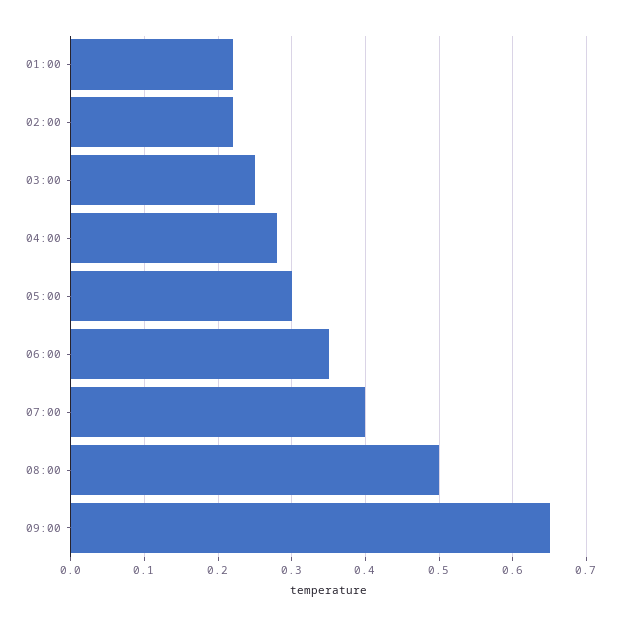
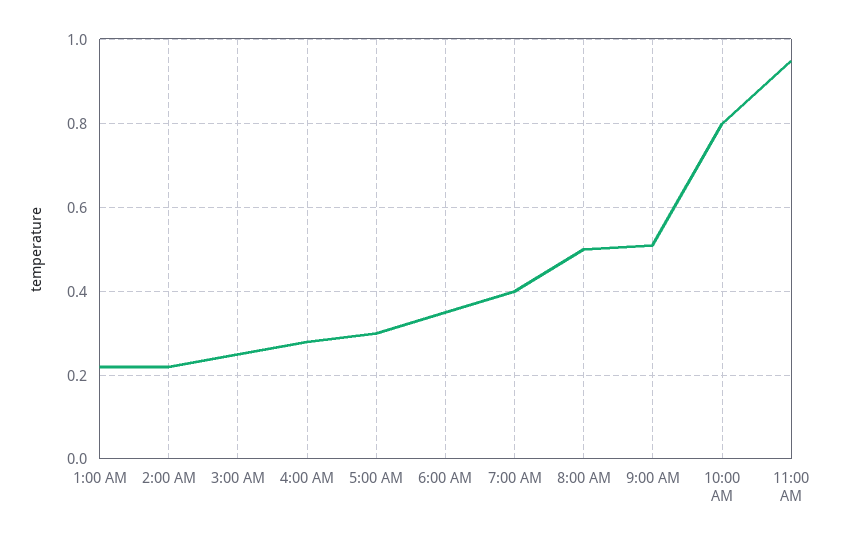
09:00: 0.65 -> 0.5
10:00 AM: none -> 0.8
11:00 AM: none -> 0.95

